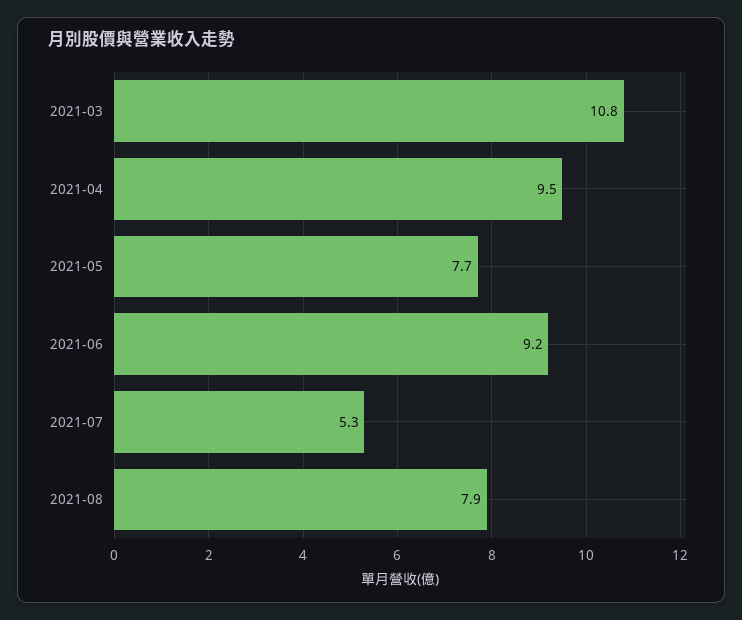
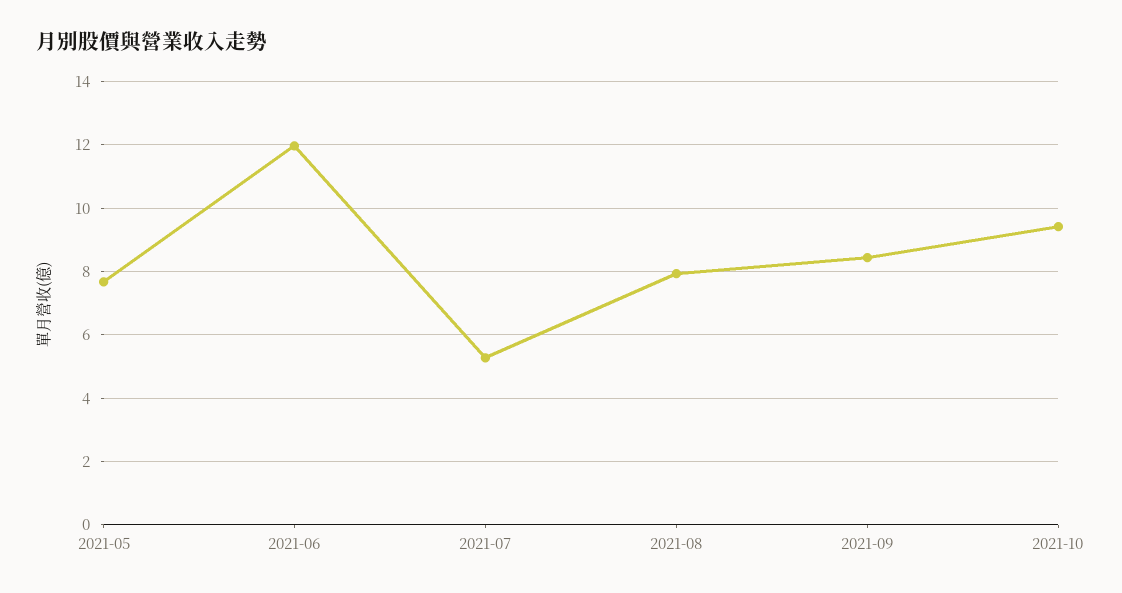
2021-03: 10.8 -> none
2021-04: 9.5 -> none
2021-06: 9.2 -> 12
2021-09: none -> 8.4
2021-10: none -> 9.4

